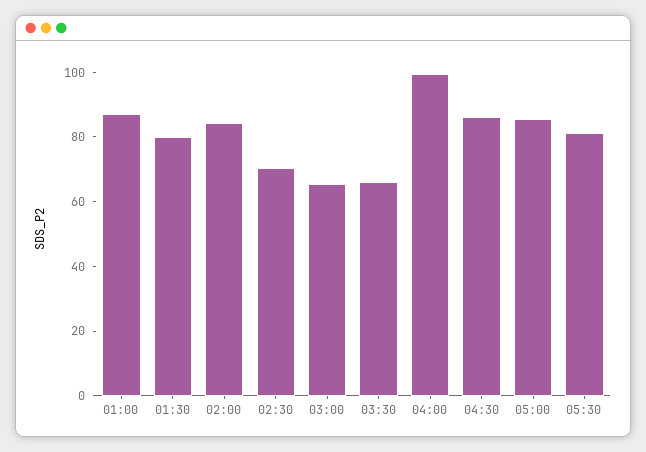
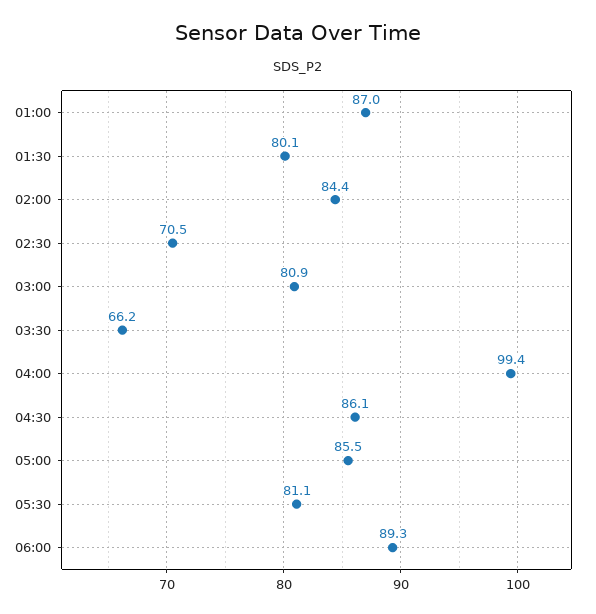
03:00: 65 -> 80.9
06:00: none -> 89.3

